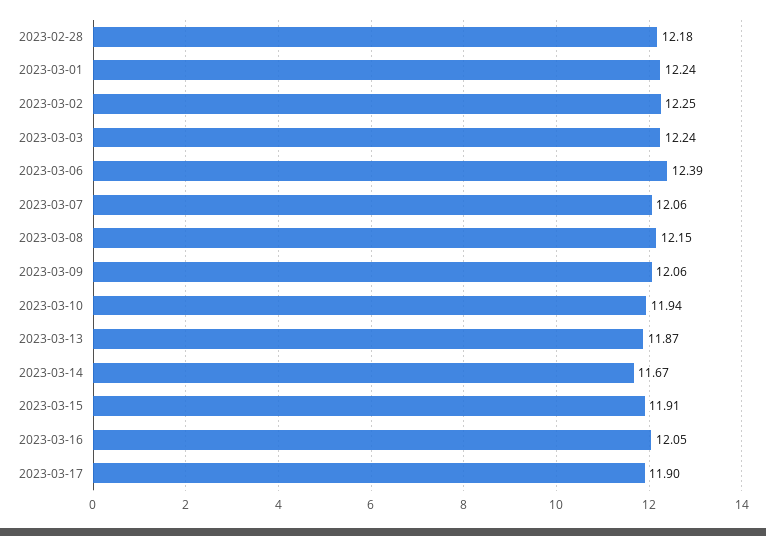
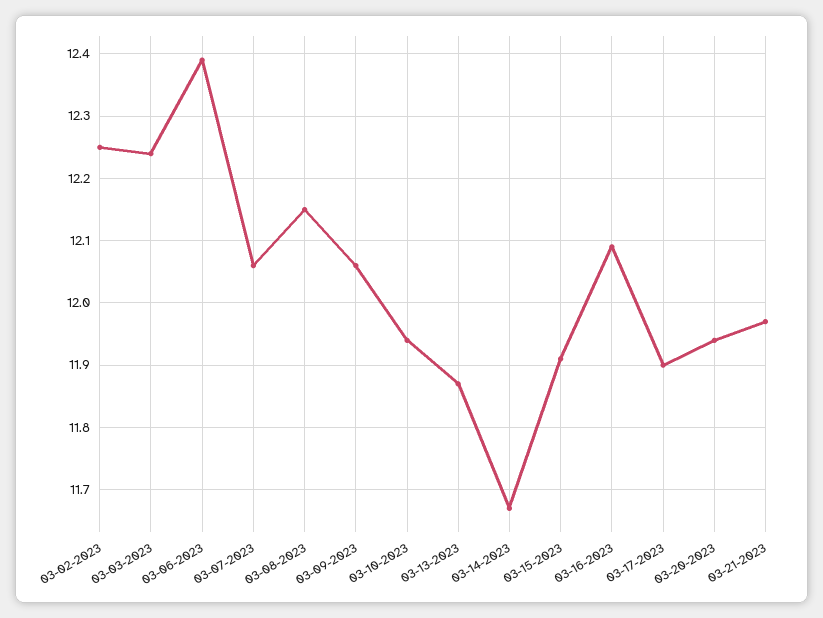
2023-02-28: 12.18 -> none
2023-03-01: 12.24 -> none
2023-03-16: 12.05 -> 12.09
03-20-2023: none -> 11.94
03-21-2023: none -> 11.97

